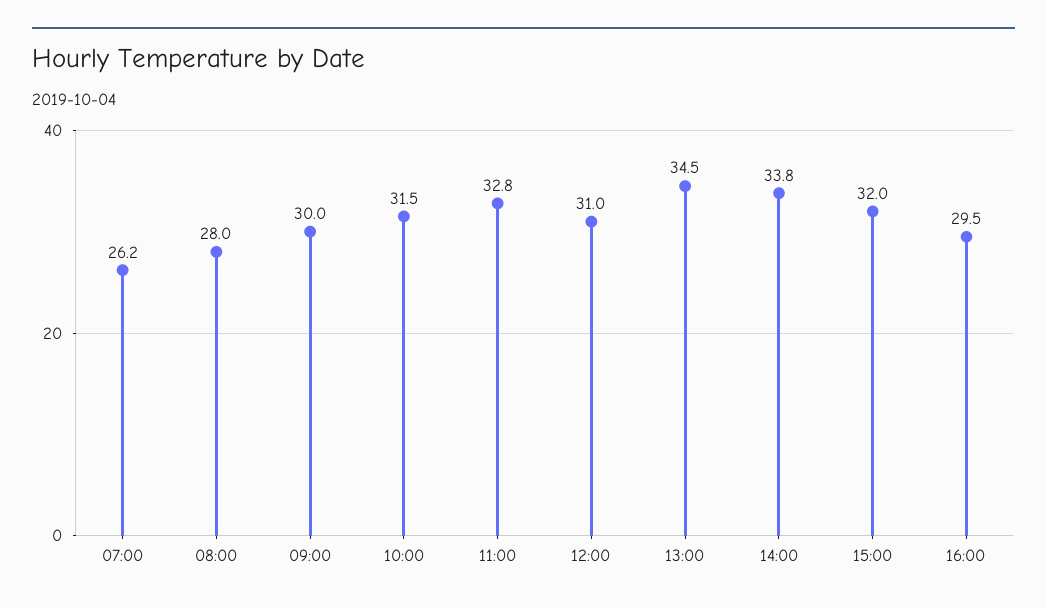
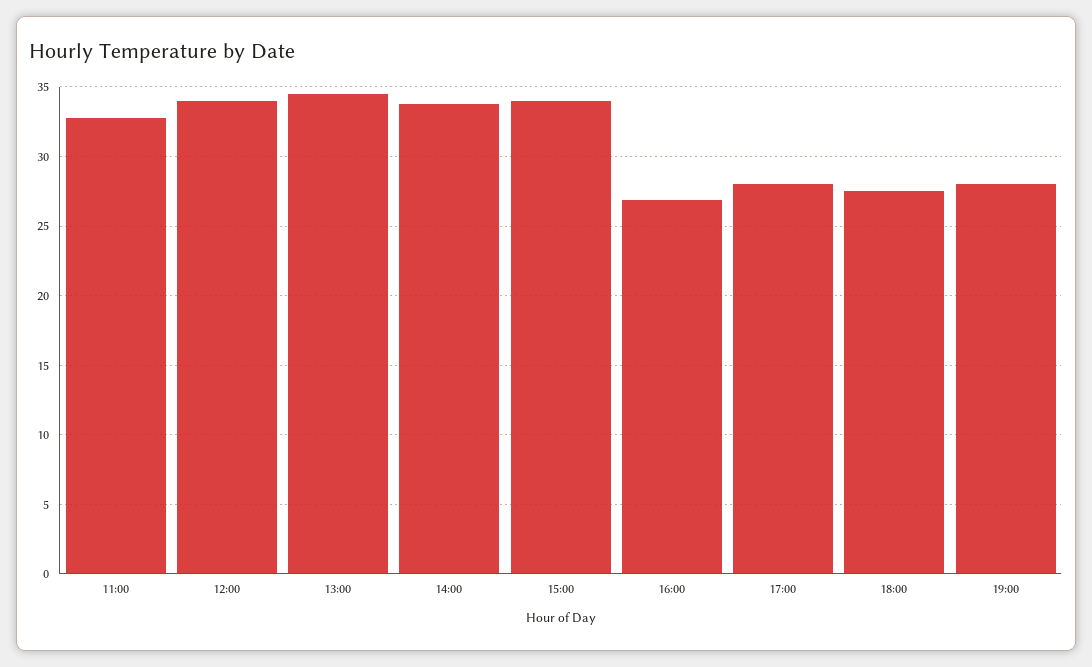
07:00: 26.2 -> none
08:00: 28 -> none
09:00: 30 -> none
10:00: 31.5 -> none
12:00: 31 -> 34
15:00: 32 -> 34
16:00: 29.5 -> 27
17:00: none -> 28
18:00: none -> 27.5
19:00: none -> 28

